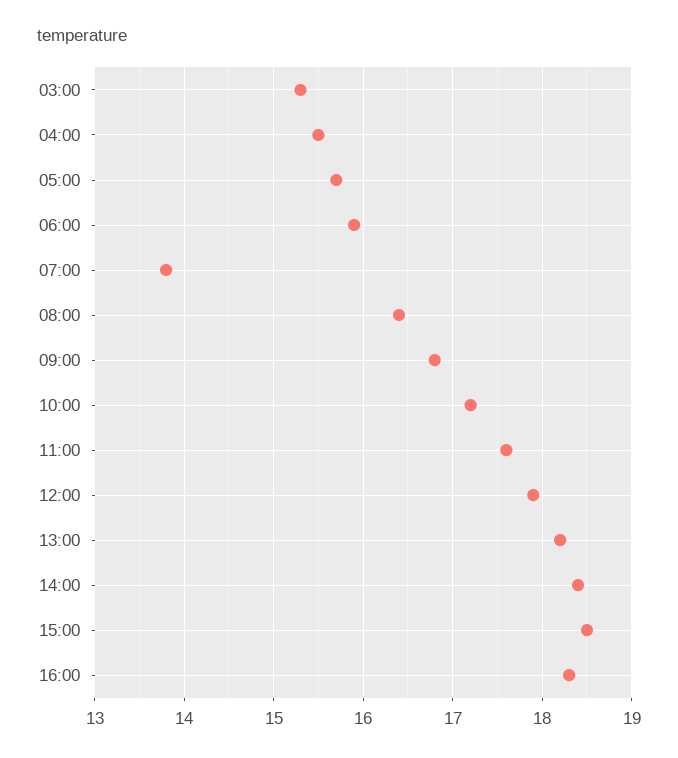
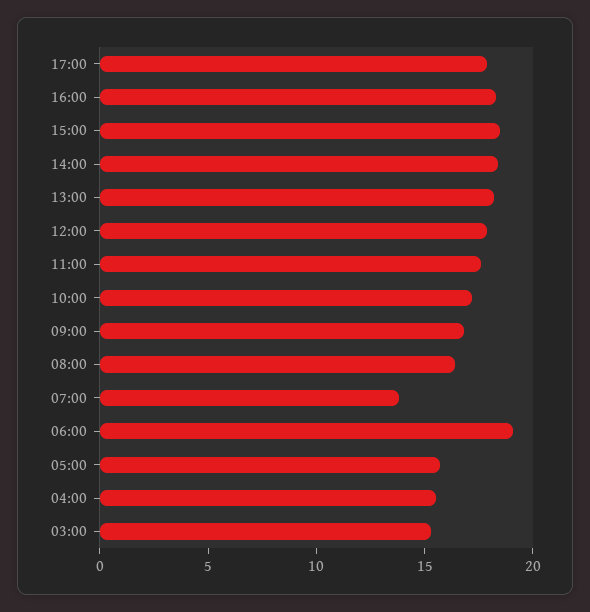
06:00: 15.9 -> 19
17:00: none -> 18

